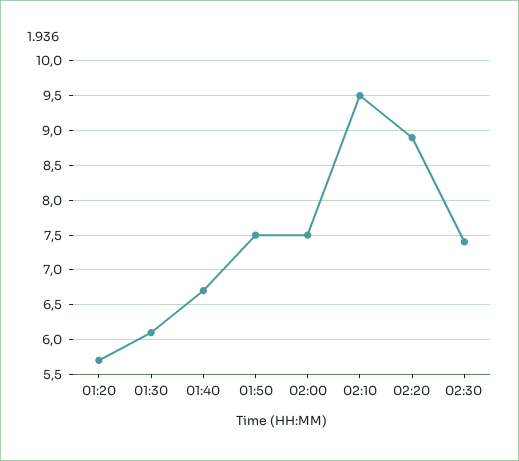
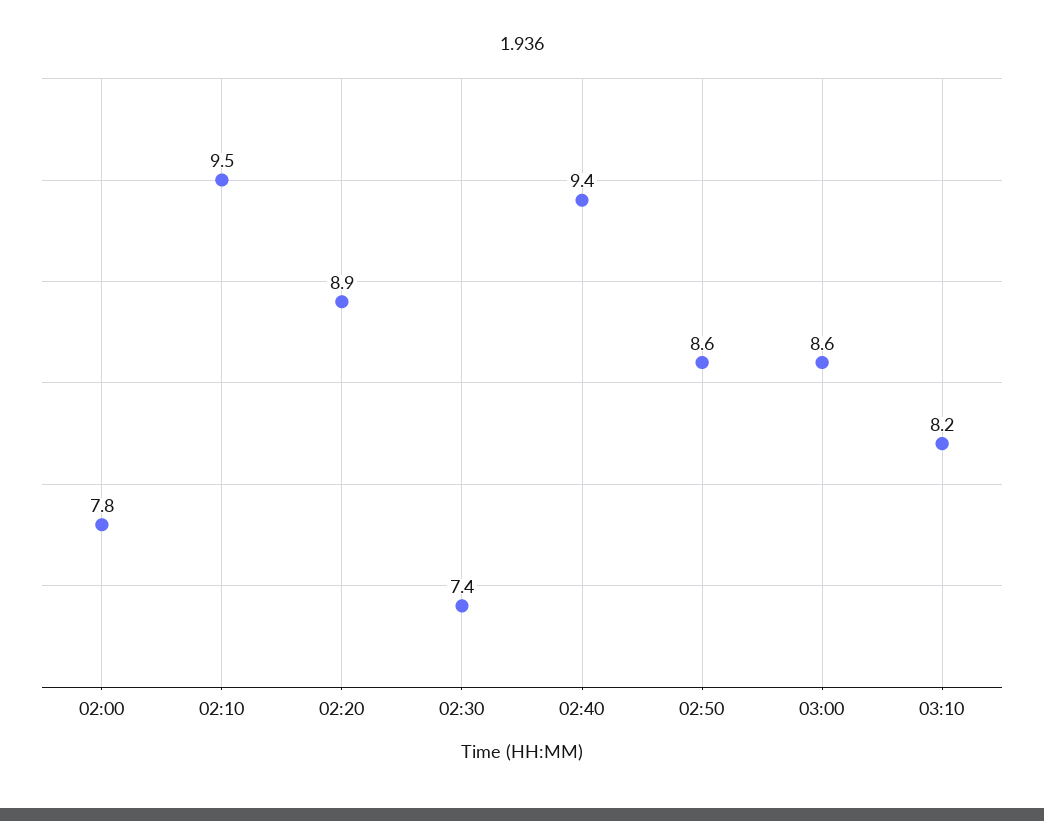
01:20: 5.7 -> none
01:30: 6.1 -> none
01:40: 6.7 -> none
01:50: 7.5 -> none
02:00: 7.5 -> 7.8
02:40: none -> 9.4
02:50: none -> 8.6
03:00: none -> 8.6
03:10: none -> 8.2

